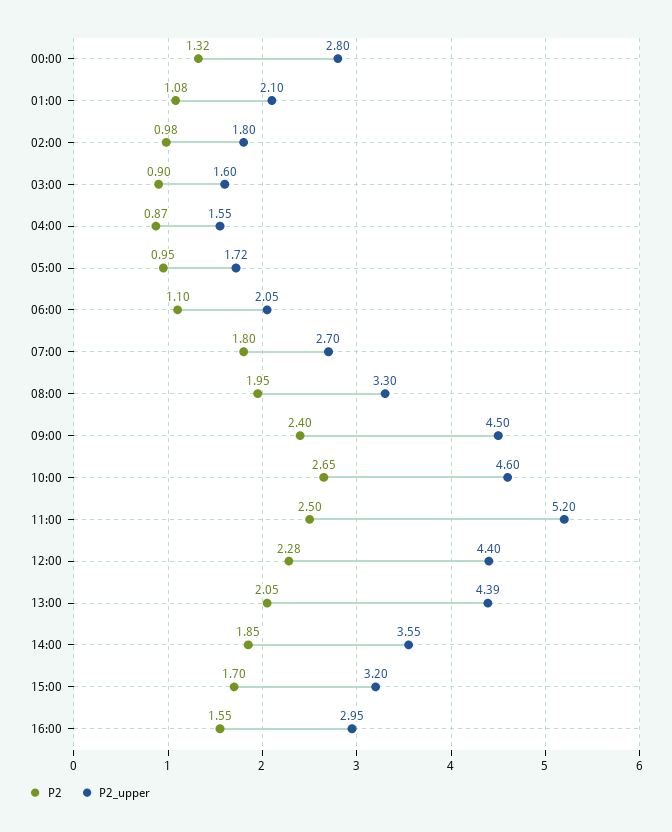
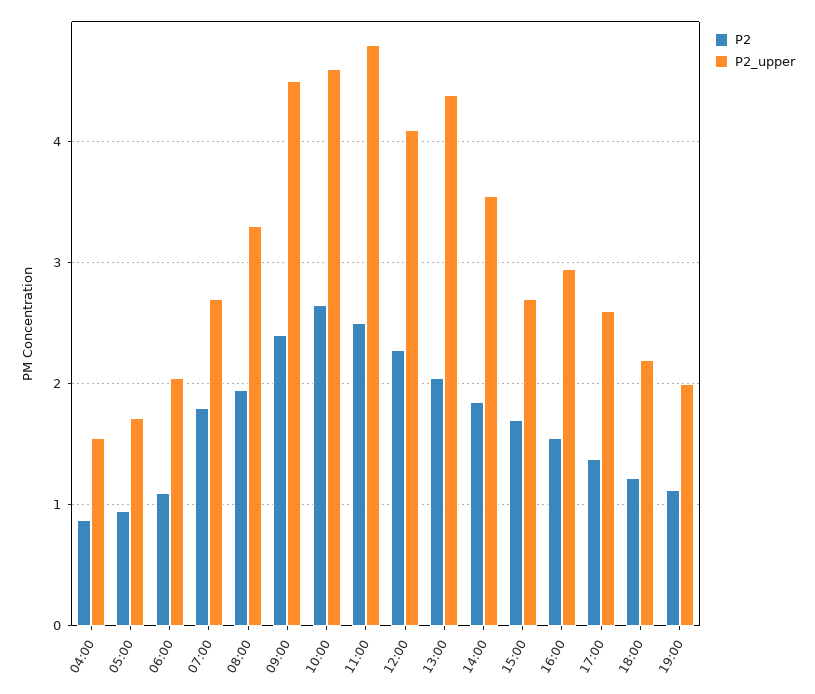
P2, 00:00: 1.32 -> none
P2_upper, 00:00: 2.8 -> none
P2, 01:00: 1.08 -> none
P2_upper, 01:00: 2.1 -> none
P2, 02:00: 0.98 -> none
P2_upper, 02:00: 1.8 -> none
P2, 03:00: 0.9 -> none
P2_upper, 03:00: 1.6 -> none
P2_upper, 11:00: 5.2 -> 4.8
P2_upper, 12:00: 4.4 -> 4.1
P2_upper, 15:00: 3.2 -> 2.7
P2, 17:00: none -> 1.4
P2_upper, 17:00: none -> 2.6
P2, 18:00: none -> 1.2
P2_upper, 18:00: none -> 2.2
P2, 19:00: none -> 1.1
P2_upper, 19:00: none -> 2

